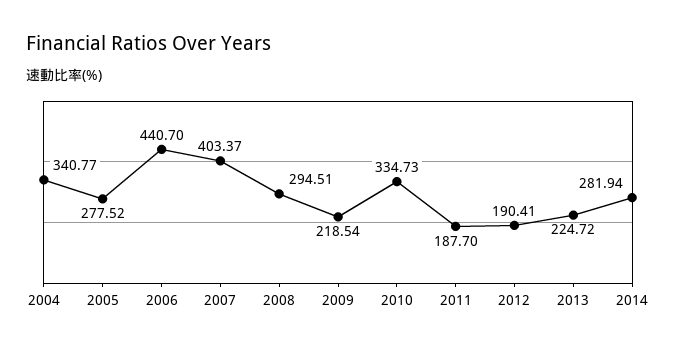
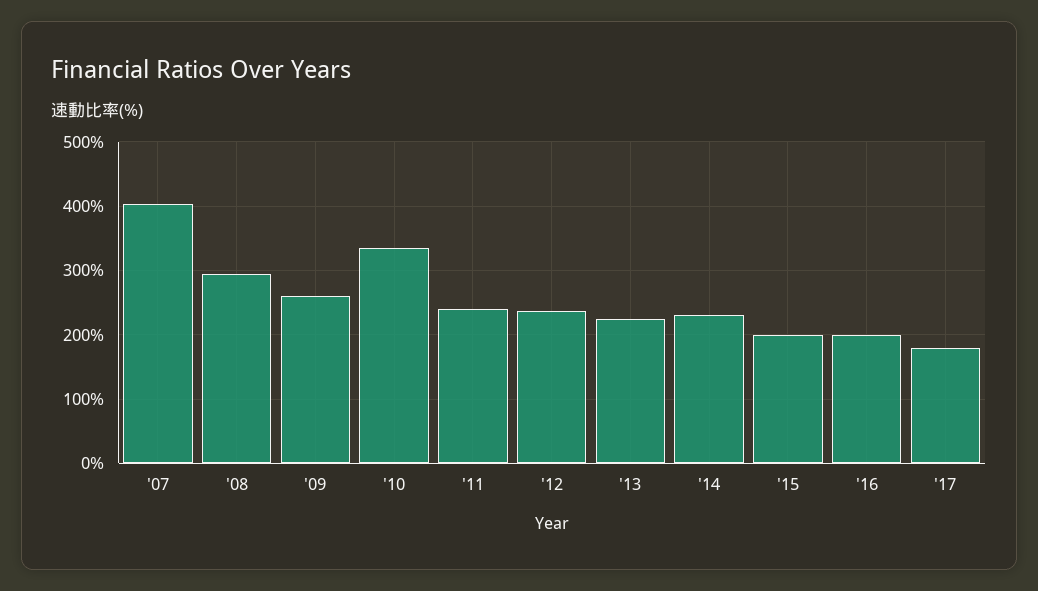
2004: 340.77 -> none
2005: 277.52 -> none
2006: 440.7 -> none
2009: 218.54 -> 260
2011: 187.7 -> 240
2012: 190.41 -> 240
2014: 281.94 -> 230
'15: none -> 200
'16: none -> 200
'17: none -> 180

